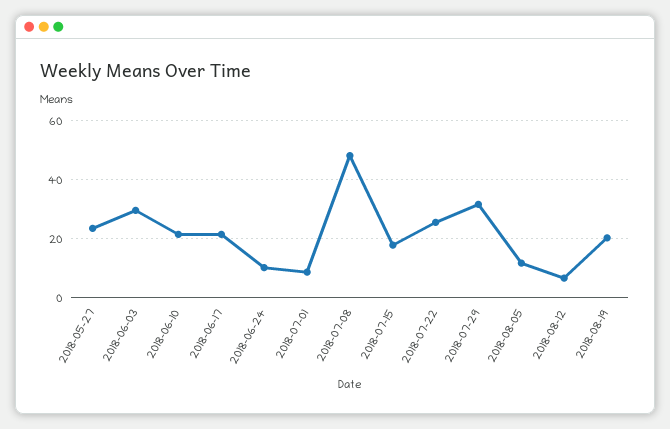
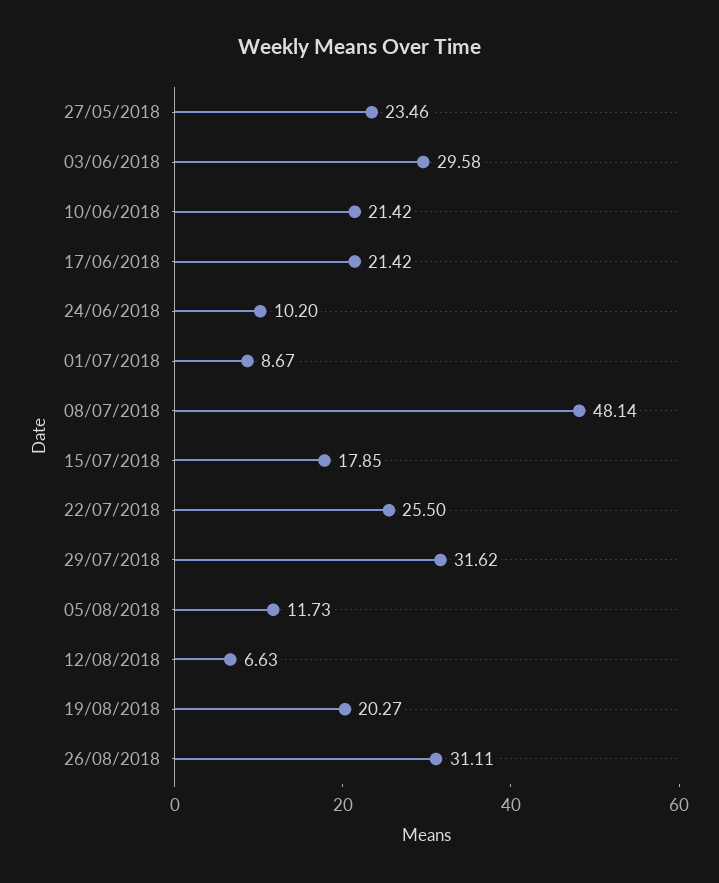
26/08/2018: none -> 31.11

